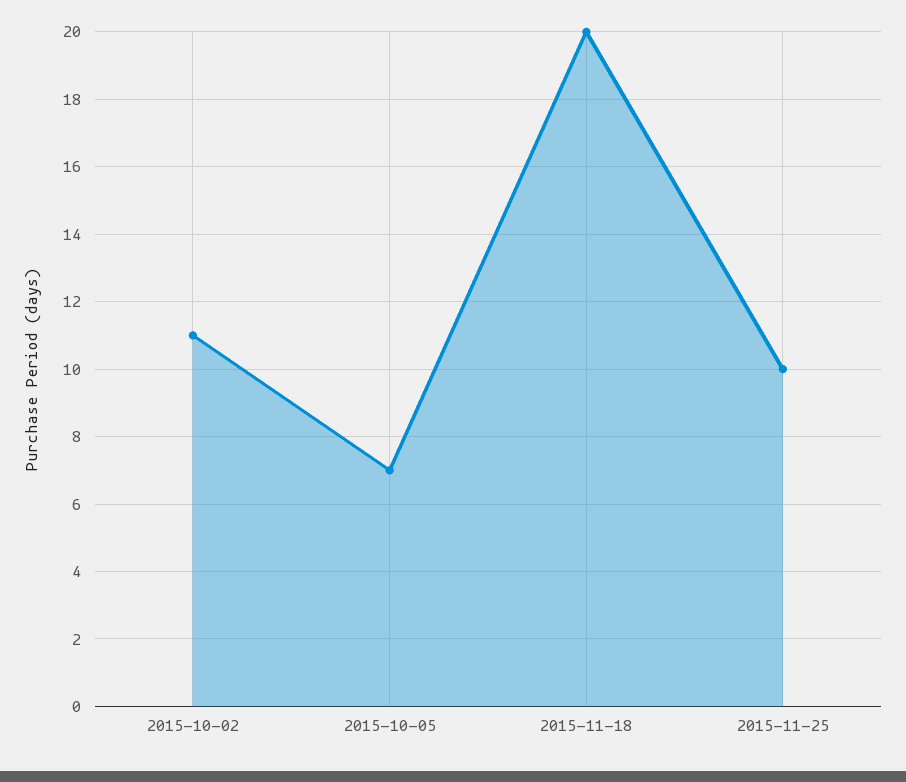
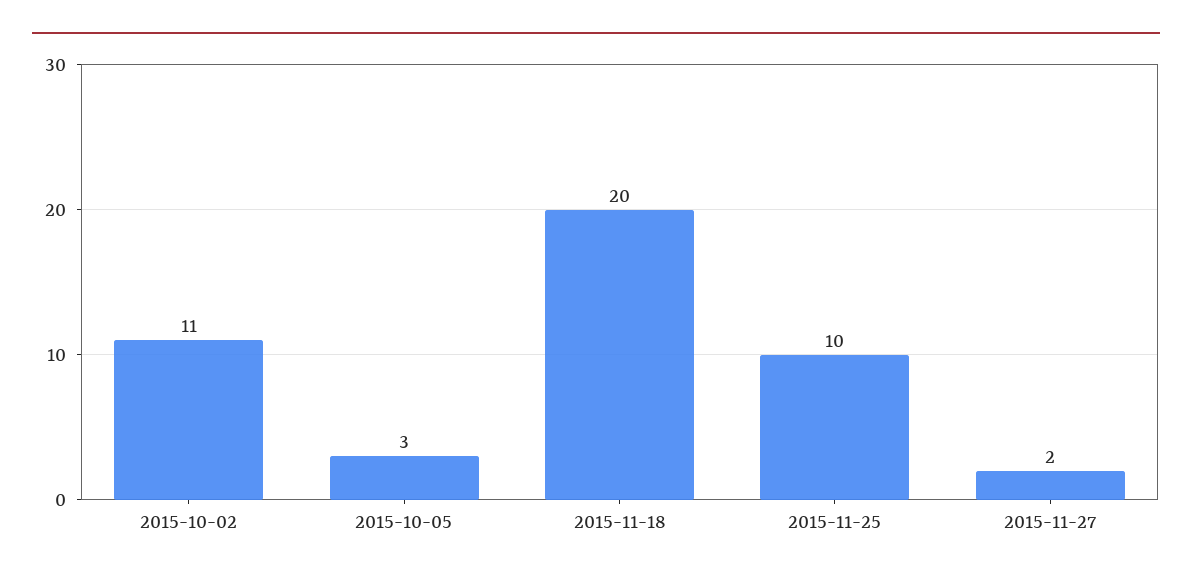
2015-10-05: 7 -> 3
2015-11-27: none -> 2

